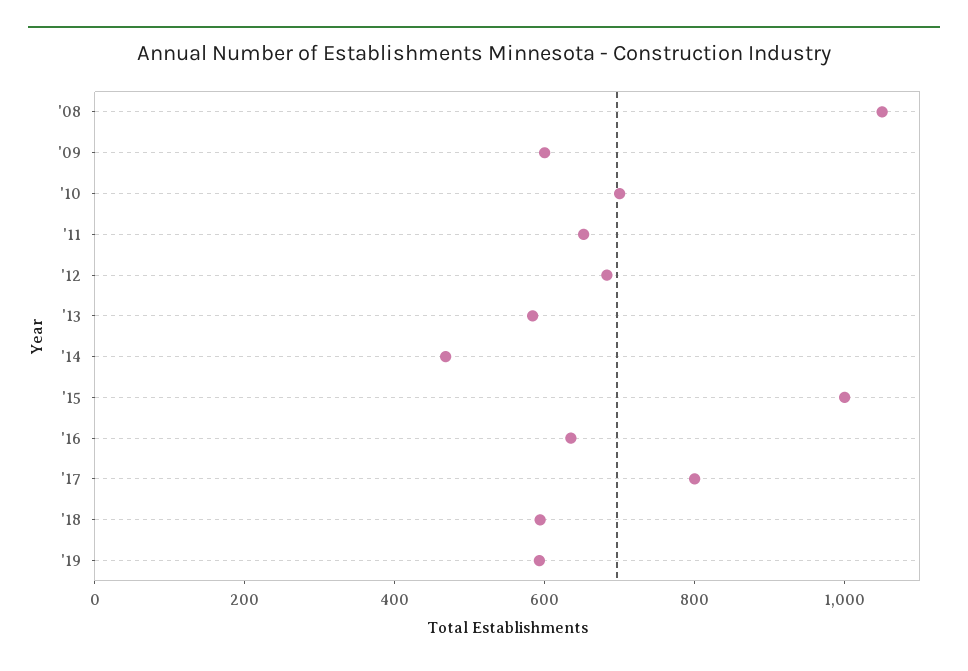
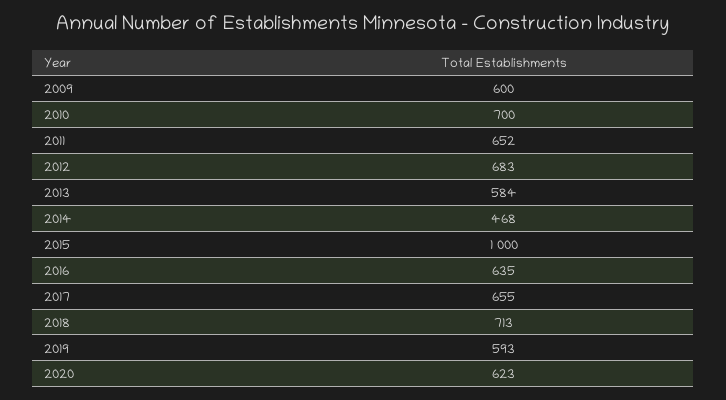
'08: 1050 -> none
'17: 800 -> 655
'18: 600 -> 713
2020: none -> 623

